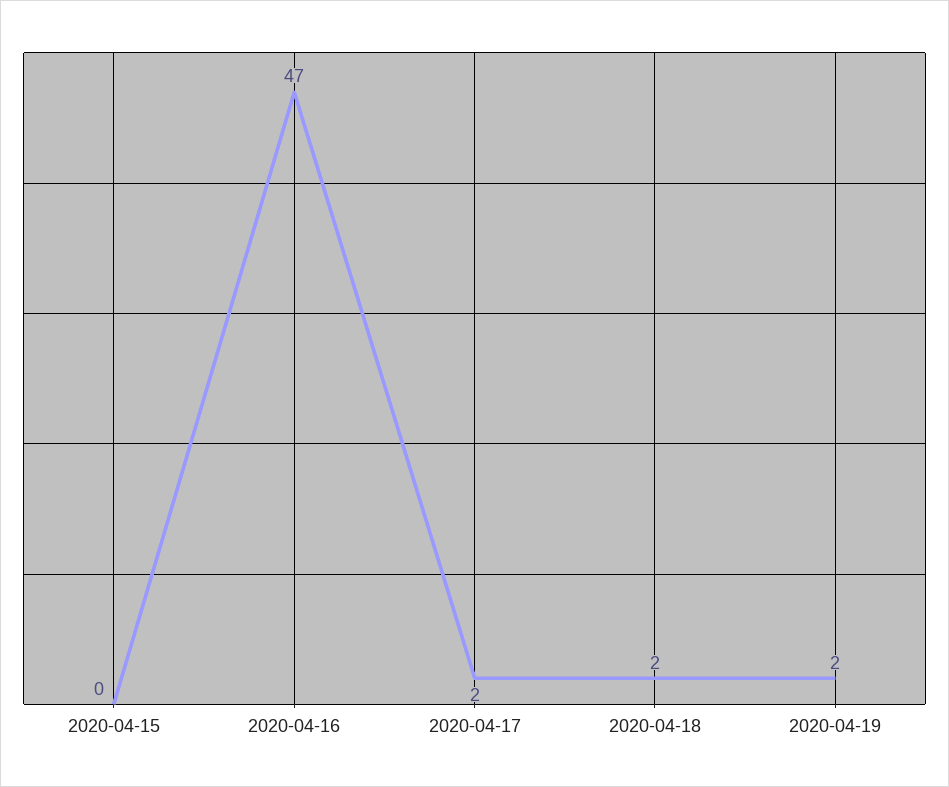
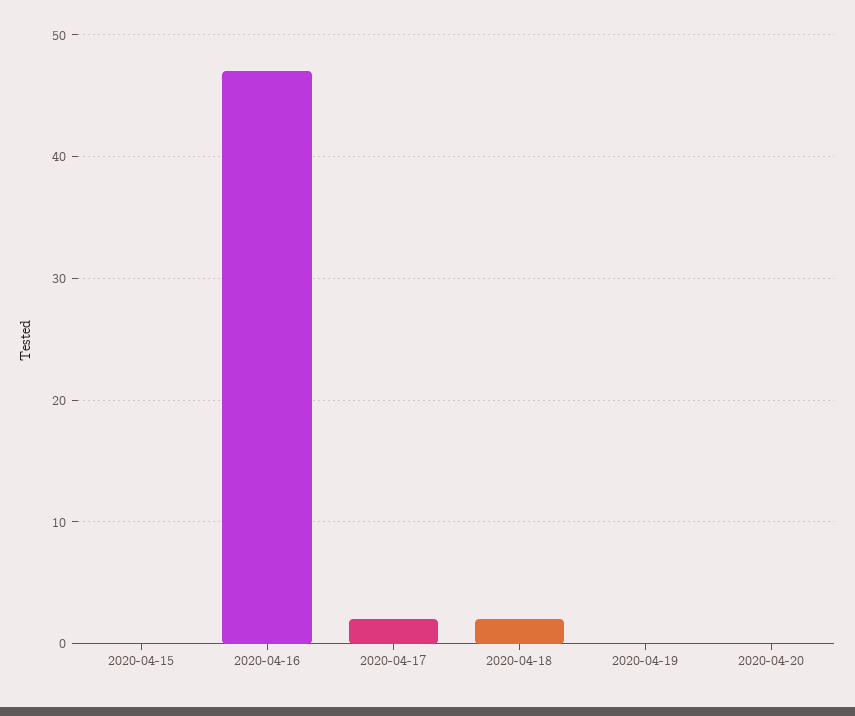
2020-04-19: 2 -> 0
2020-04-20: none -> 0

